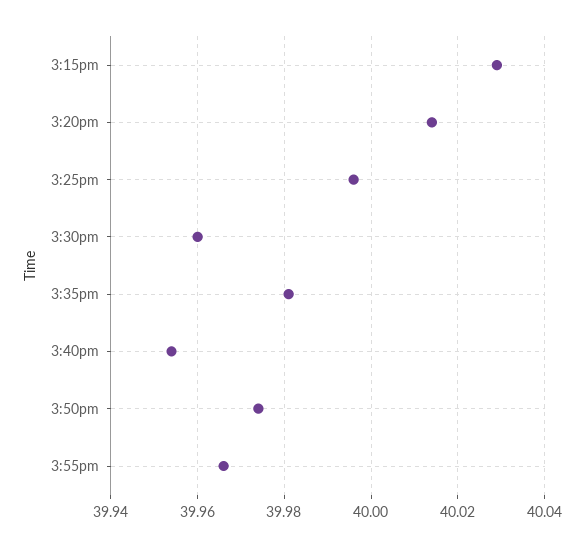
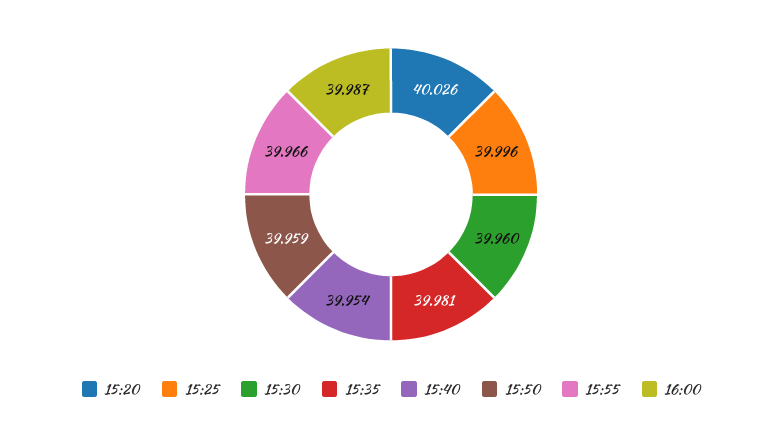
3:15pm: 40.03 -> none
3:20pm: 40.015 -> 40.026
3:50pm: 39.975 -> 39.959
16:00: none -> 39.987

